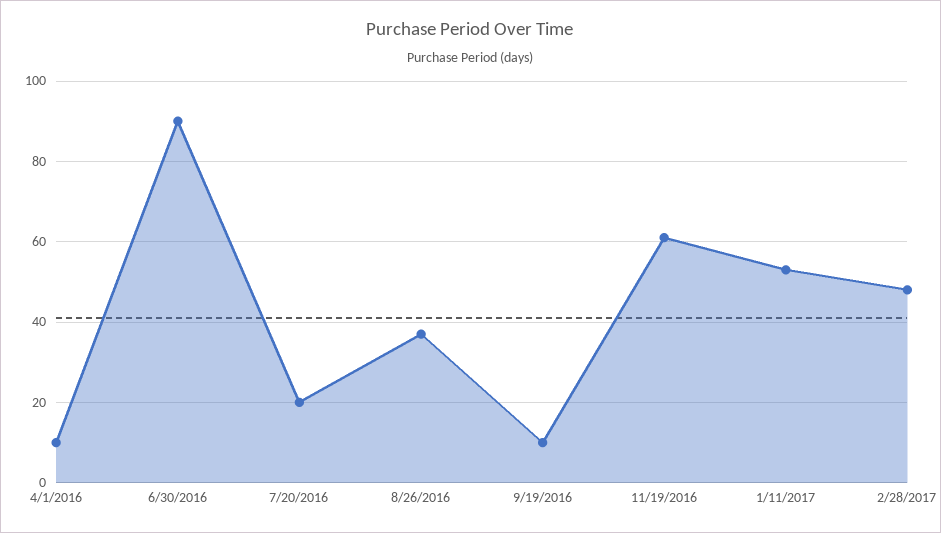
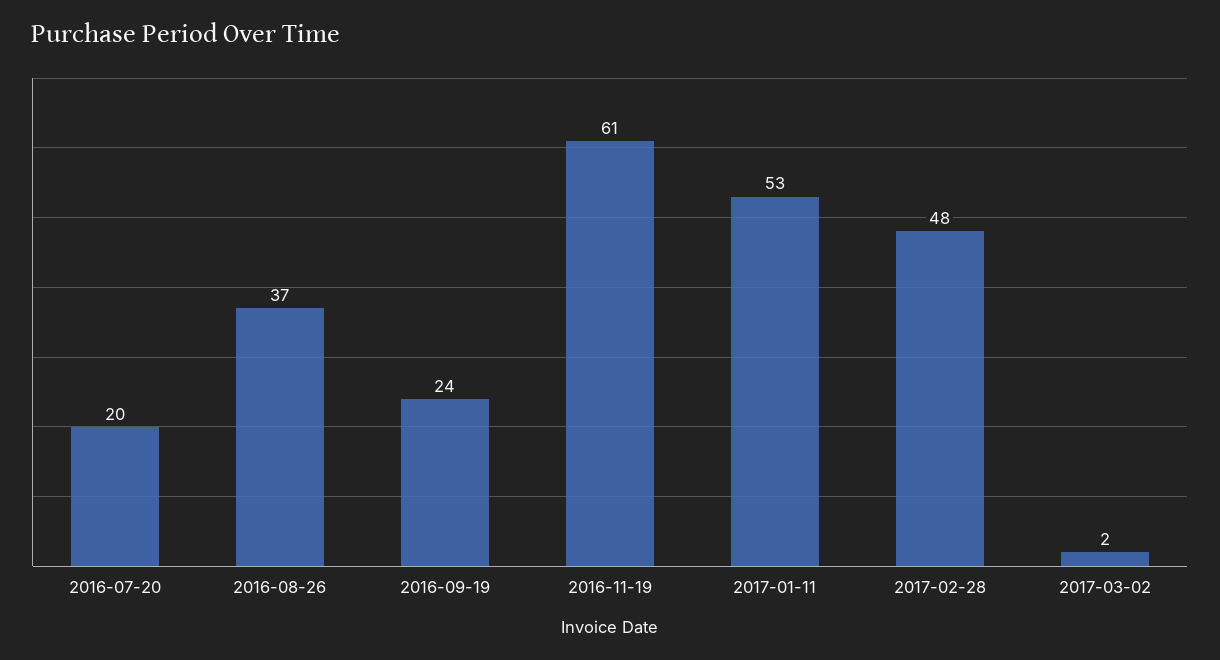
4/1/2016: 10 -> none
6/30/2016: 90 -> none
9/19/2016: 10 -> 24
2017-03-02: none -> 2

